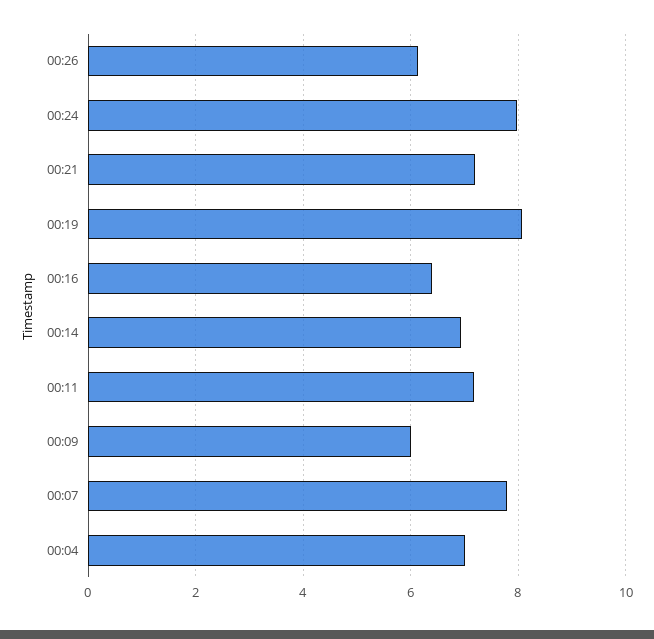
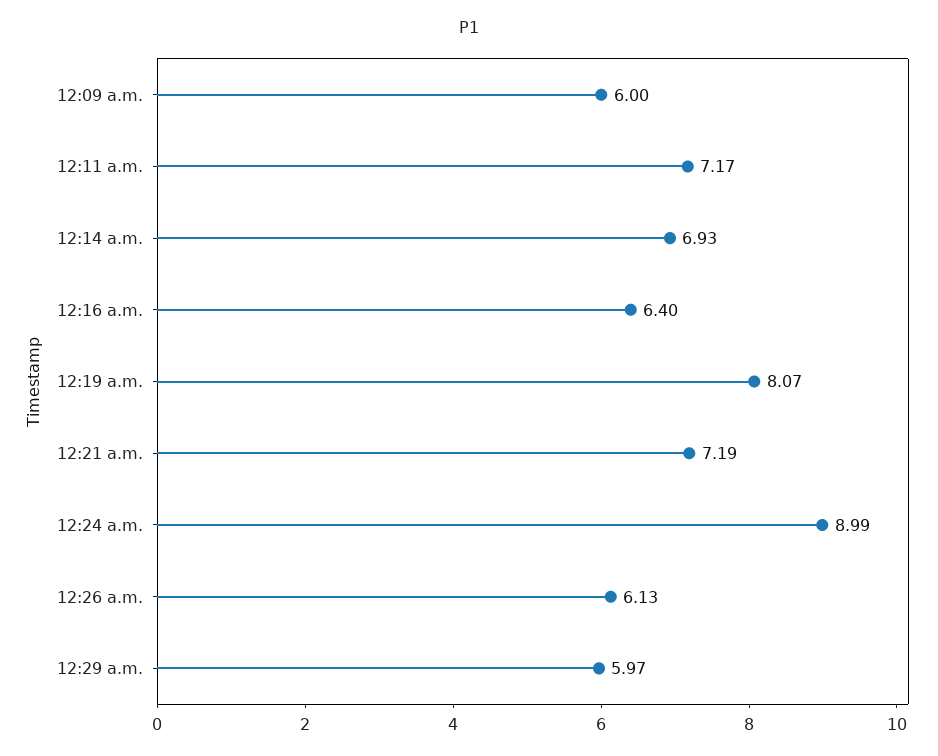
00:24: 8 -> 8.99
00:07: 7.8 -> none
00:04: 7 -> none
12:29 a.m.: none -> 5.97

